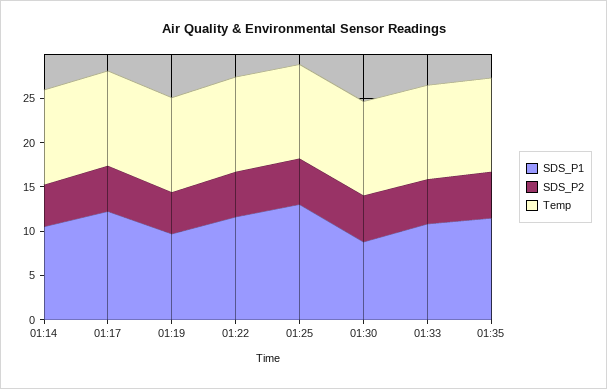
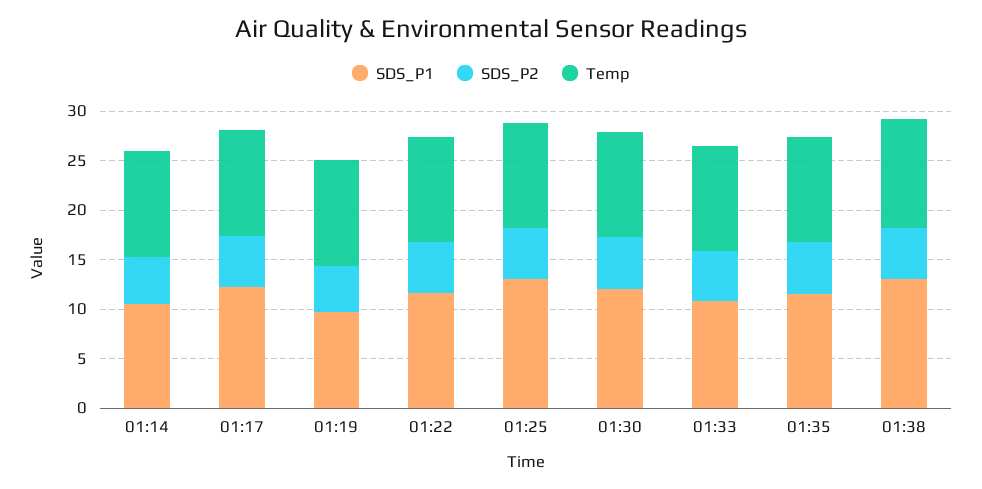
SDS_P1, 01:30: 9 -> 12
SDS_P1, 01:38: none -> 13
SDS_P2, 01:38: none -> 5
Temp, 01:38: none -> 11

